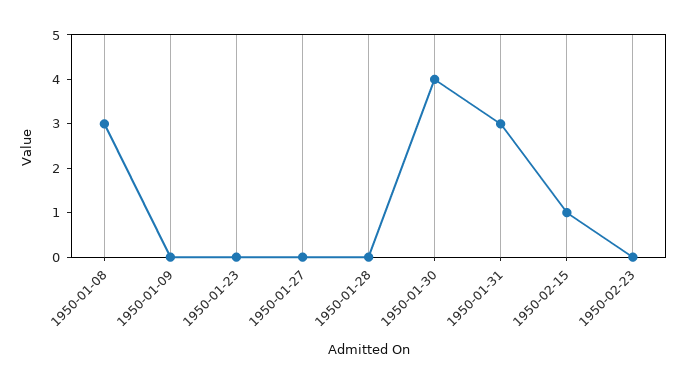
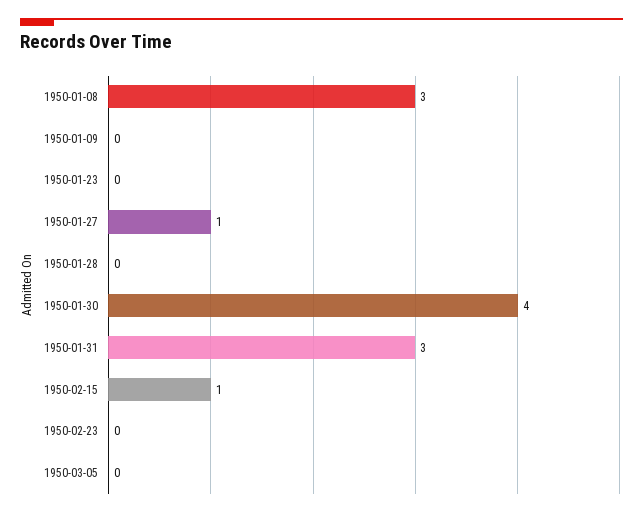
1950-01-27: 0 -> 1
1950-03-05: none -> 0

